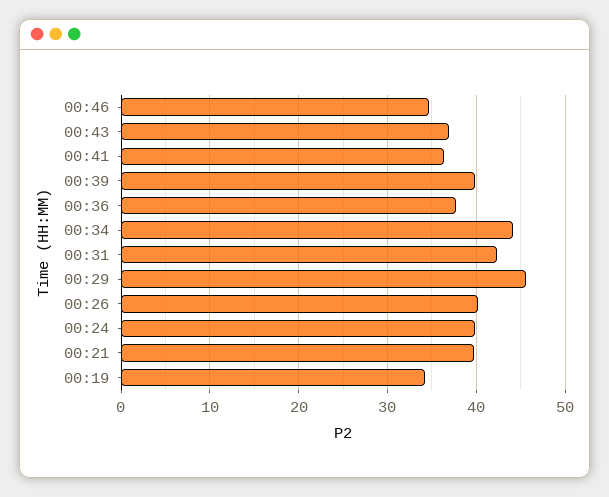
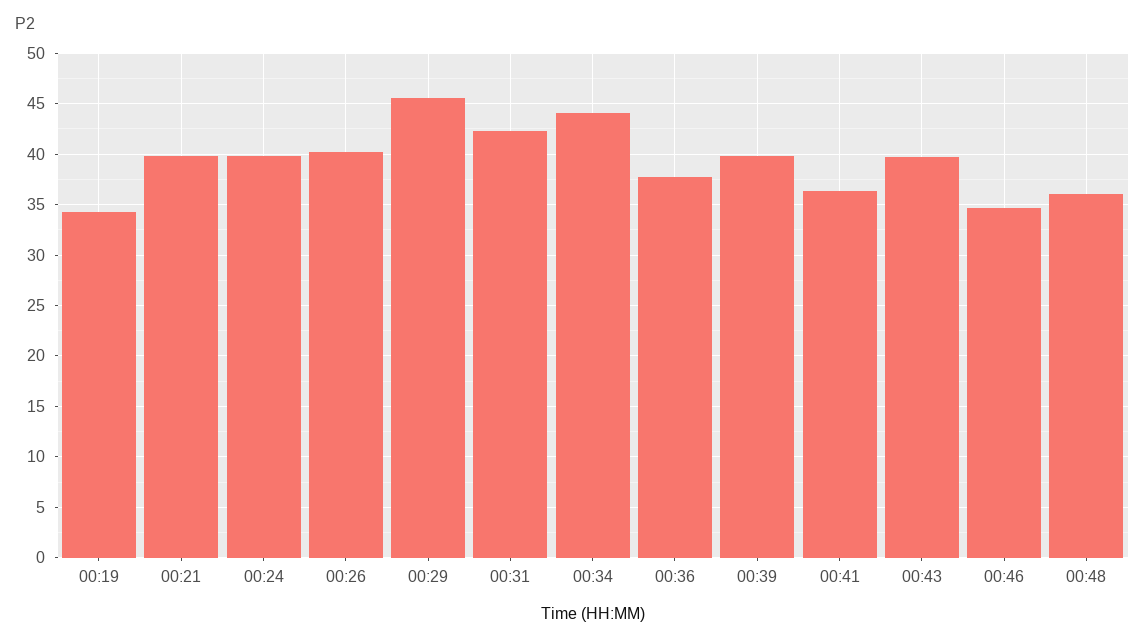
00:43: 37 -> 40
00:48: none -> 36

